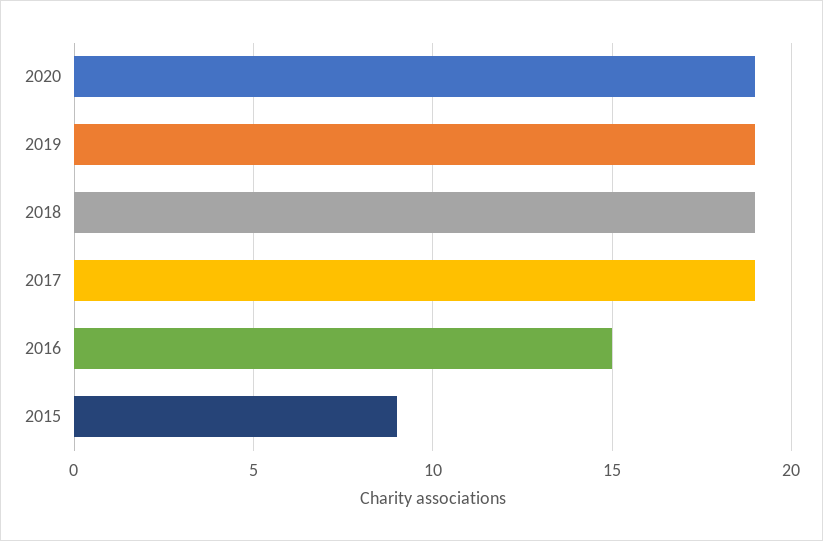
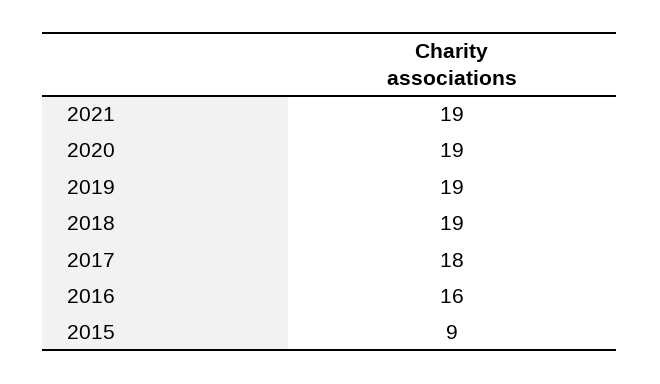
2017: 19 -> 18
2016: 15 -> 16
2021: none -> 19

